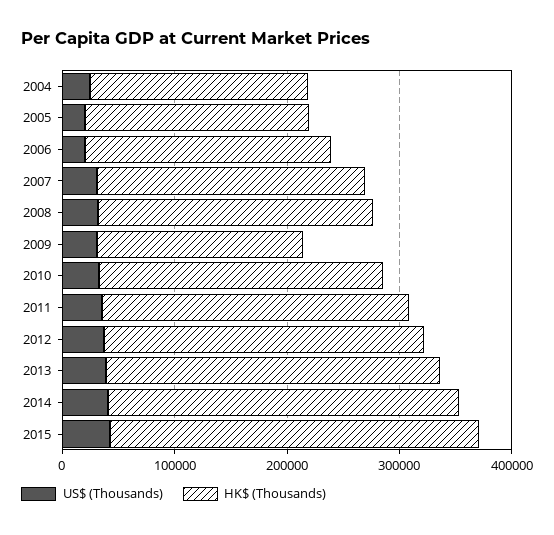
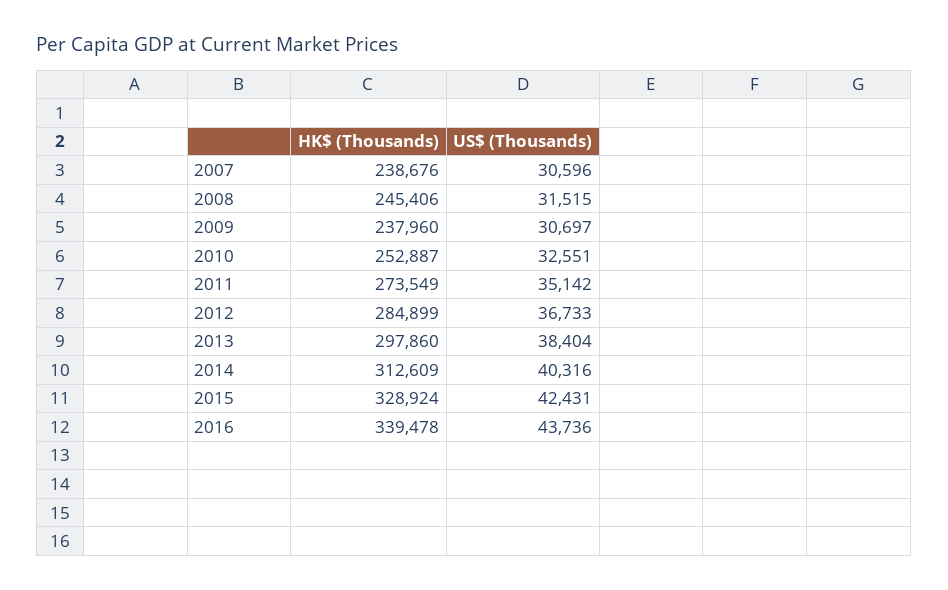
US$ (Thousands), 2004: 20000 -> none
HK$ (Thousands), 2004: 200000 -> none
US$ (Thousands), 2005: 20000 -> none
HK$ (Thousands), 2005: 200000 -> none
US$ (Thousands), 2006: 20000 -> none
HK$ (Thousands), 2006: 220000 -> none
HK$ (Thousands), 2009: 180000 -> 237960
HK$ (Thousands), 2016: none -> 339478
US$ (Thousands), 2016: none -> 43736

